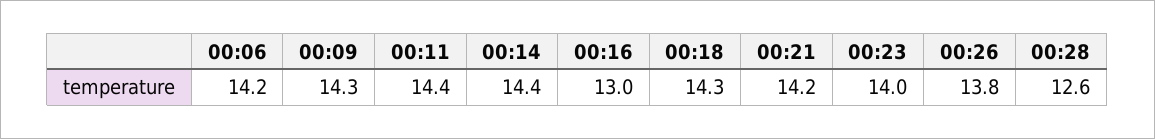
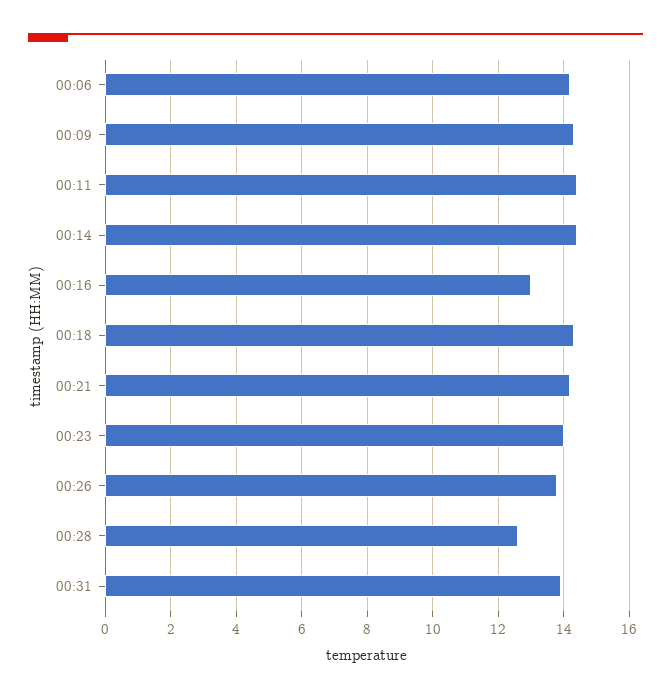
00:31: none -> 14

